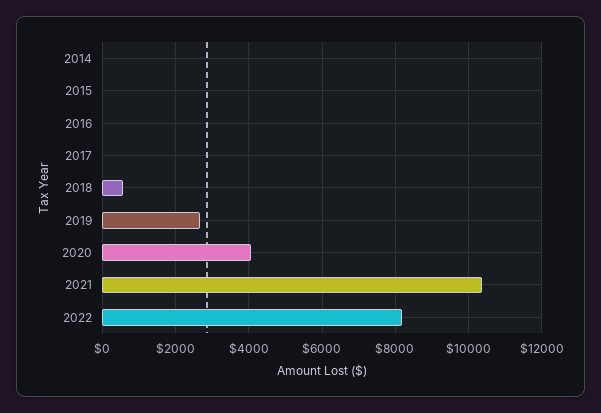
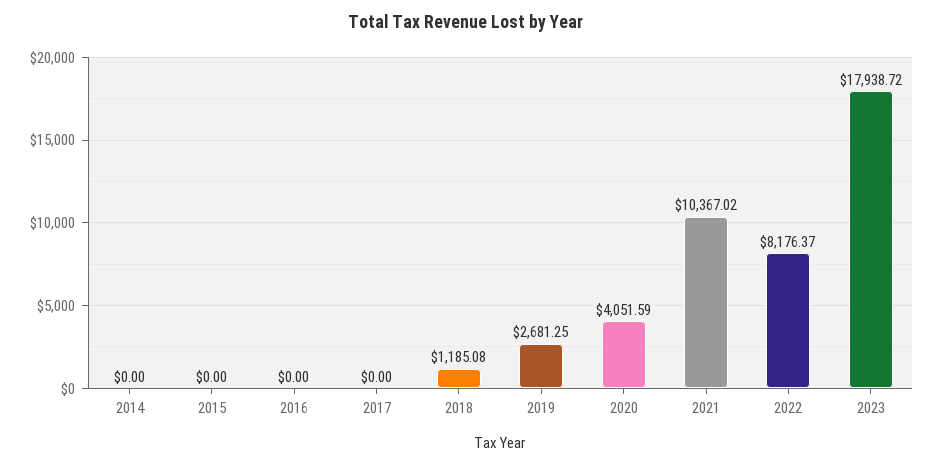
2018: 600 -> 1185.08
2023: none -> 17938.72

